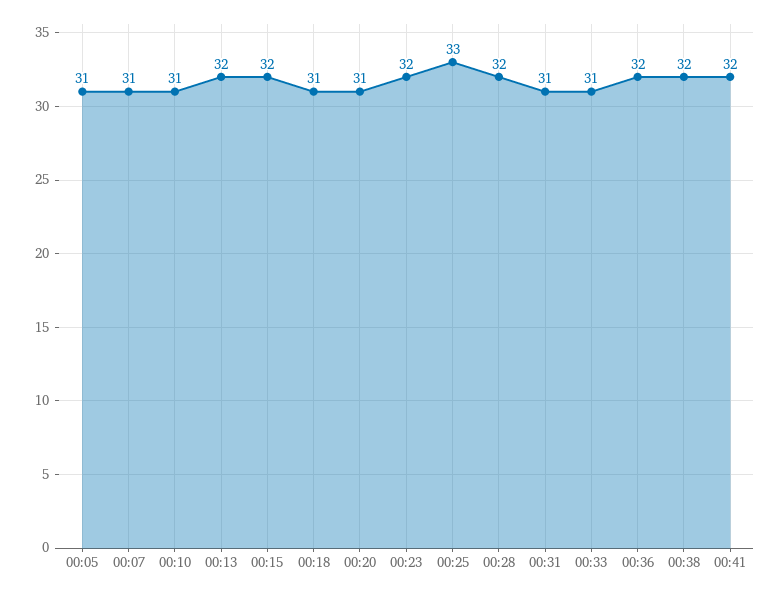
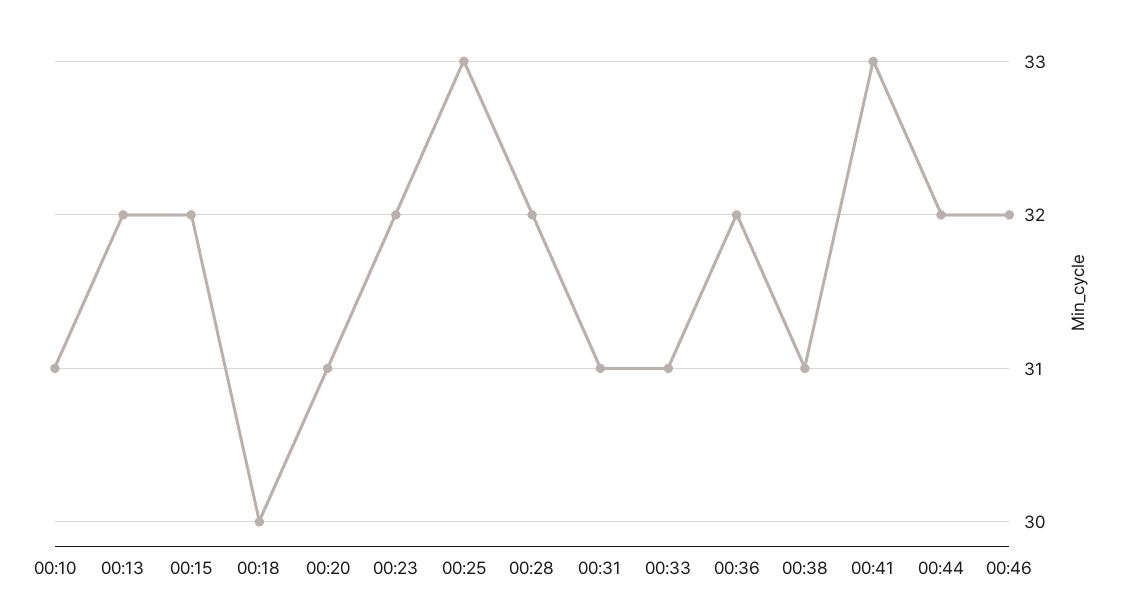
00:05: 31 -> none
00:07: 31 -> none
00:18: 31 -> 30
00:38: 32 -> 31
00:41: 32 -> 33
00:44: none -> 32
00:46: none -> 32

